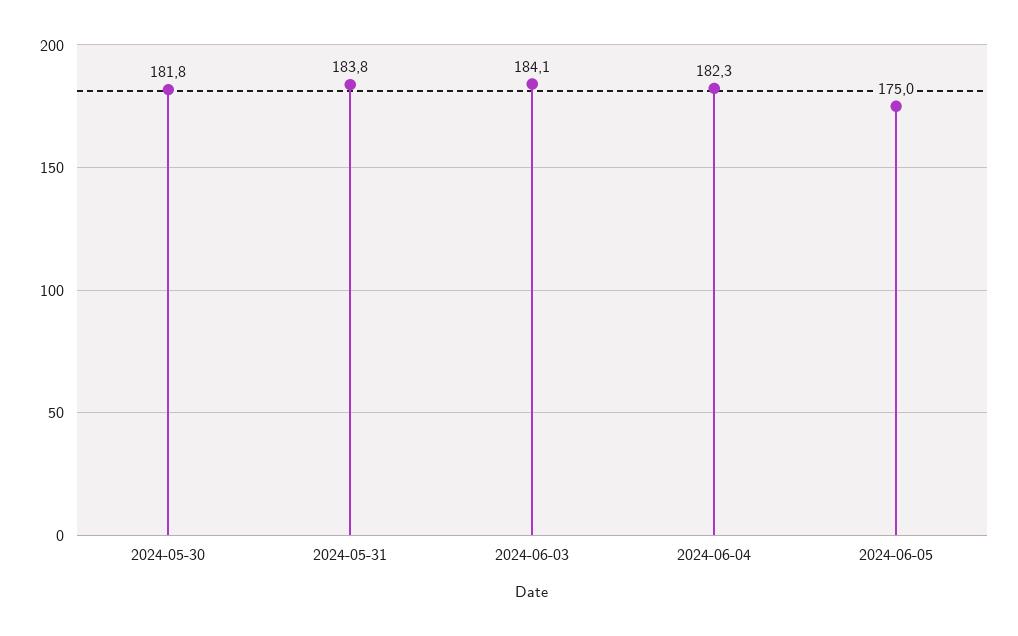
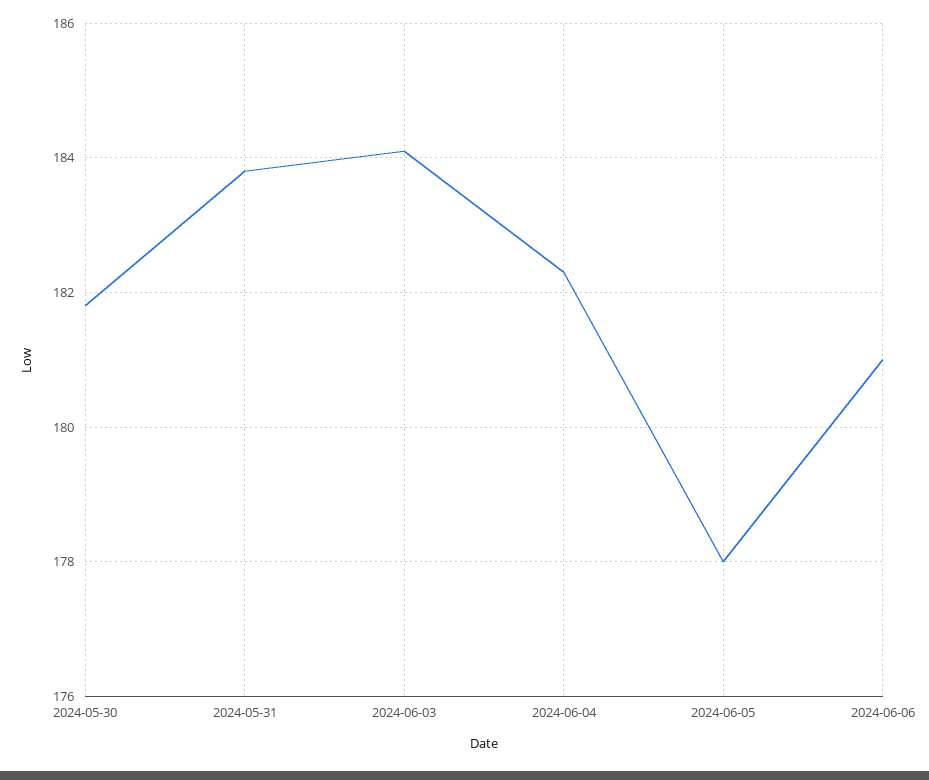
2024-06-05: 175 -> 178
2024-06-06: none -> 181

